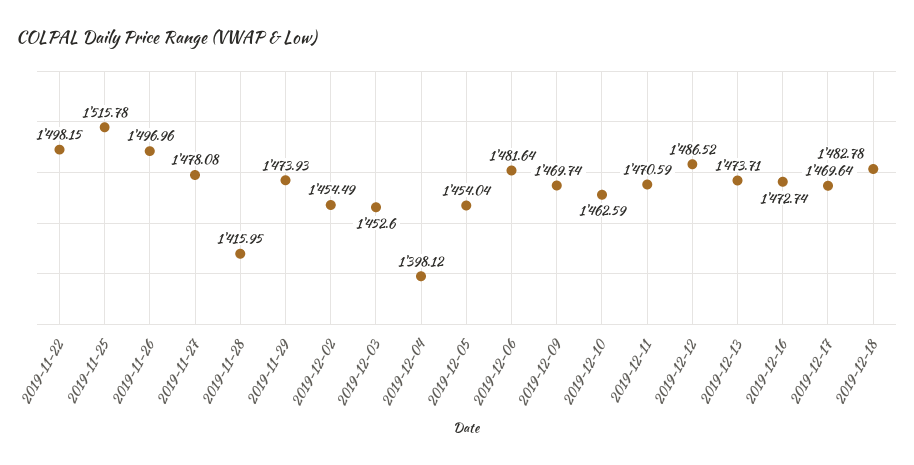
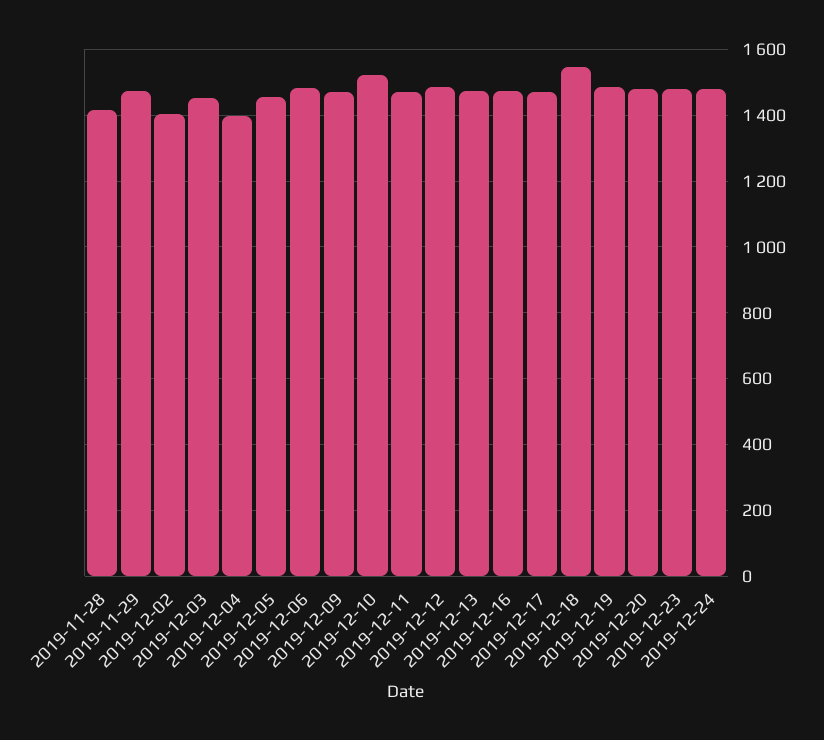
2019-11-22: 1498.15 -> none
2019-11-25: 1515.78 -> none
2019-11-26: 1496.96 -> none
2019-11-27: 1478.08 -> none
2019-12-02: 1454.49 -> 1400
2019-12-10: 1462.59 -> 1520
2019-12-18: 1482.78 -> 1540
2019-12-19: none -> 1480
2019-12-20: none -> 1480
2019-12-23: none -> 1480
2019-12-24: none -> 1480

